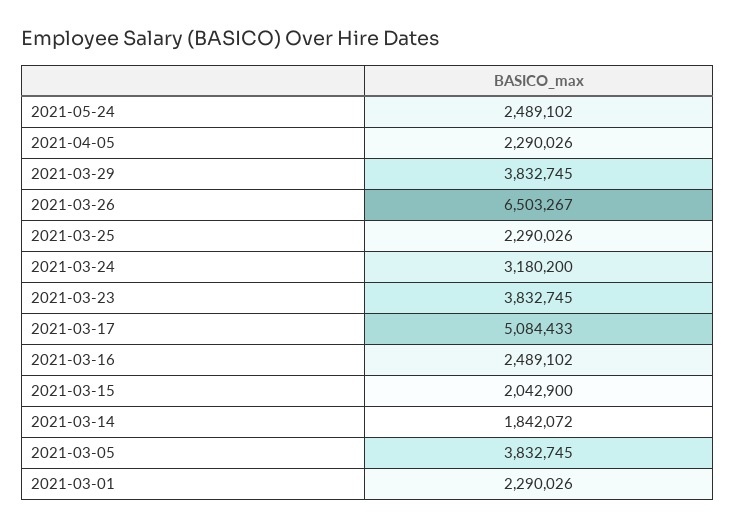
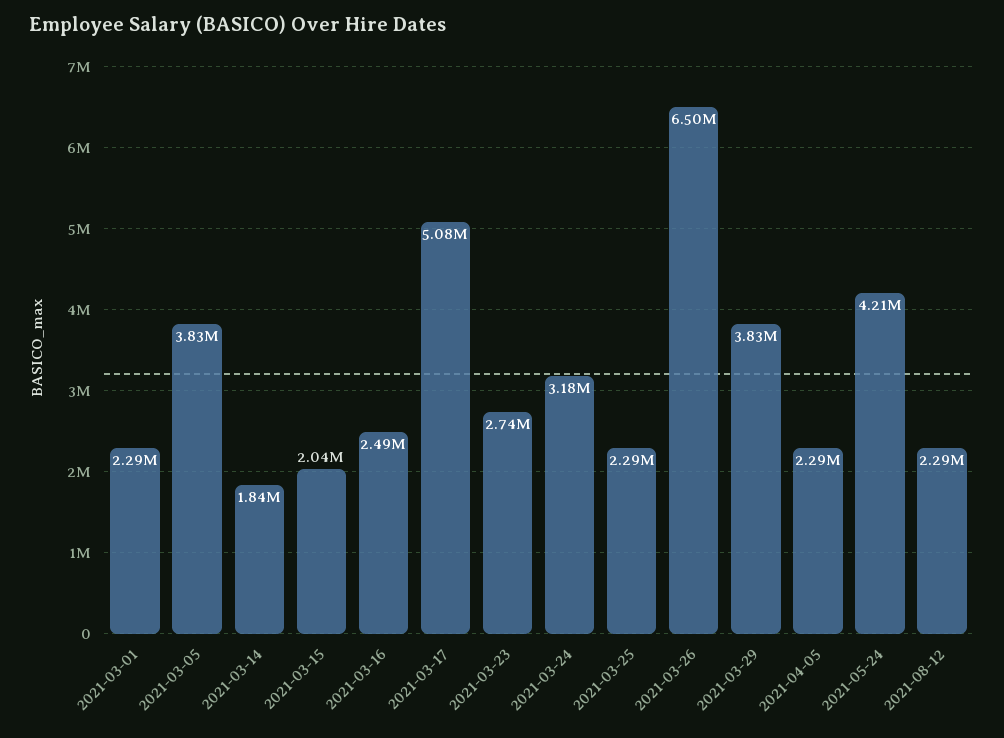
2021-05-24: 2489102 -> 4210000
2021-03-23: 3832745 -> 2740000
2021-08-12: none -> 2290000

